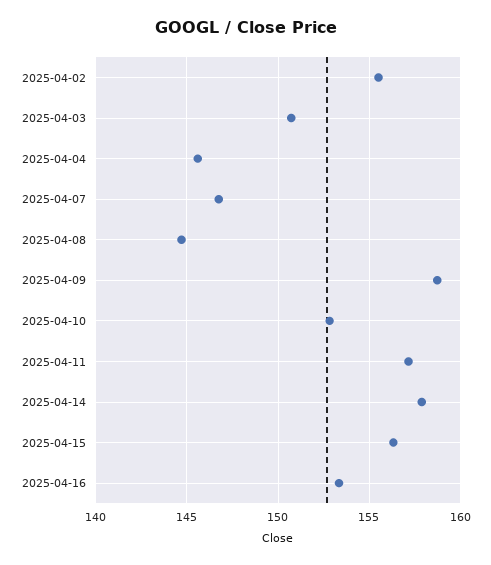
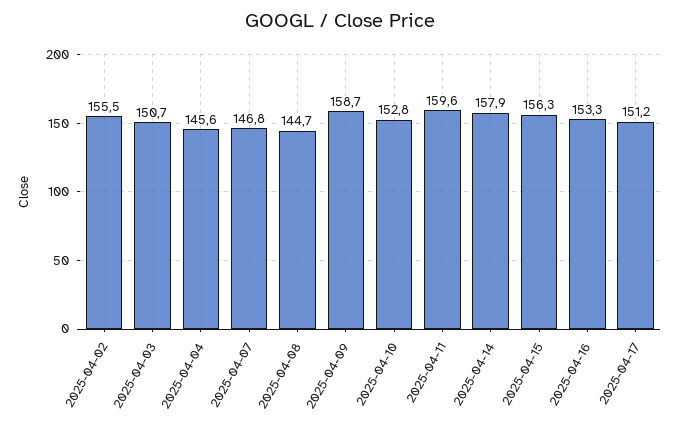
2025-04-11: 157 -> 159.6
2025-04-17: none -> 151.2

